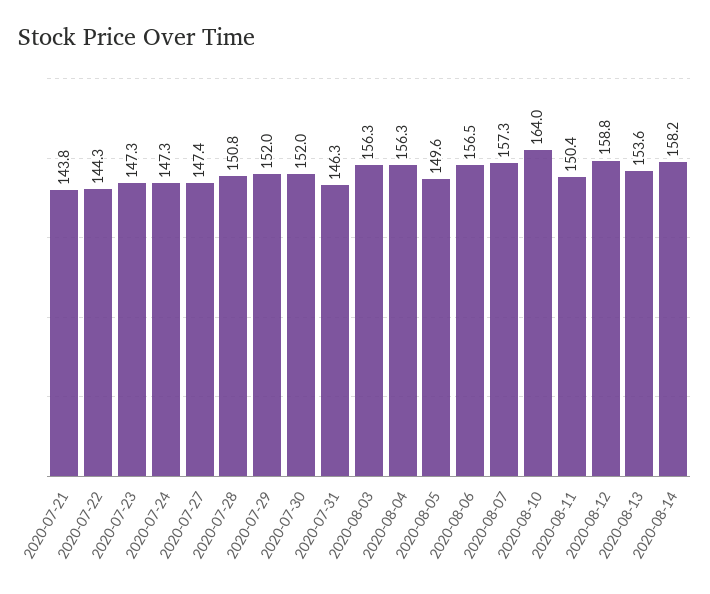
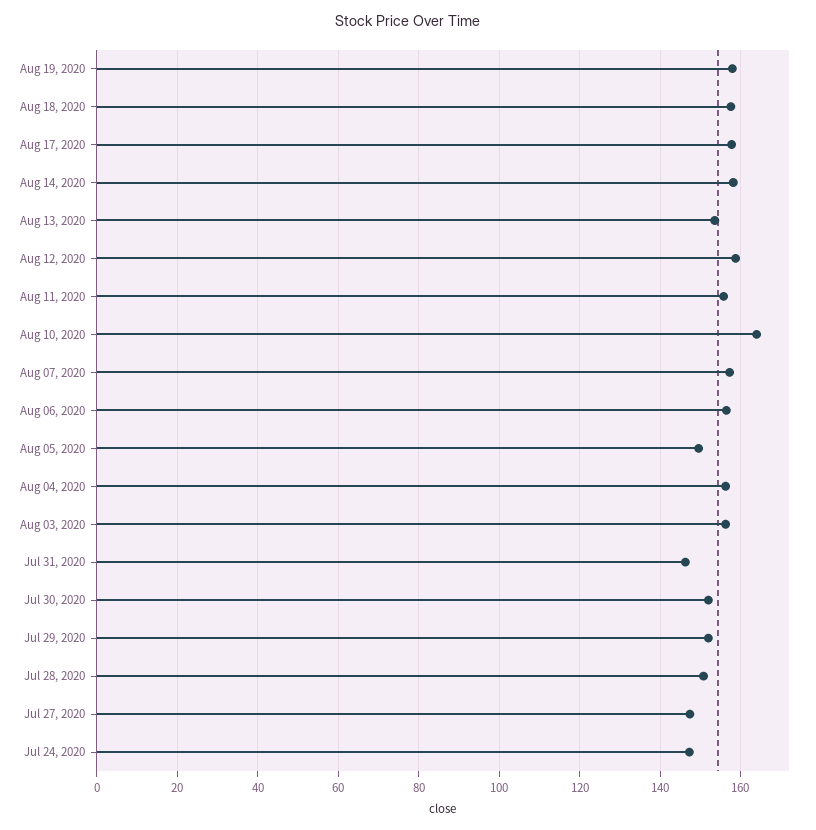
2020-07-21: 143.8 -> none
2020-07-22: 144.3 -> none
2020-07-23: 147.3 -> none
2020-08-11: 150.4 -> 156
Aug 19, 2020: none -> 158
Aug 18, 2020: none -> 158
Aug 17, 2020: none -> 158

